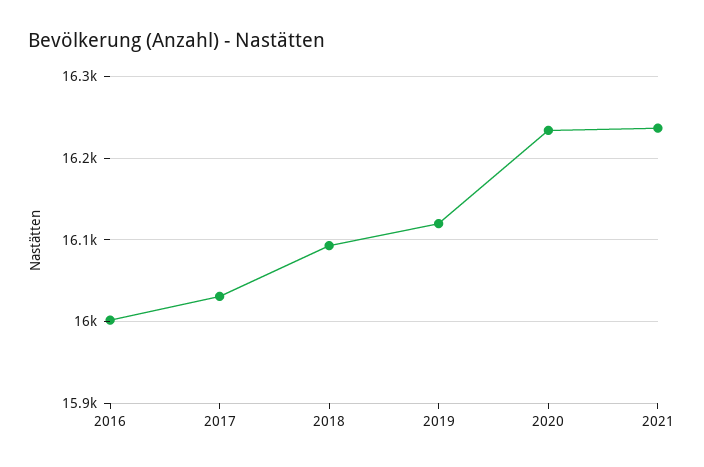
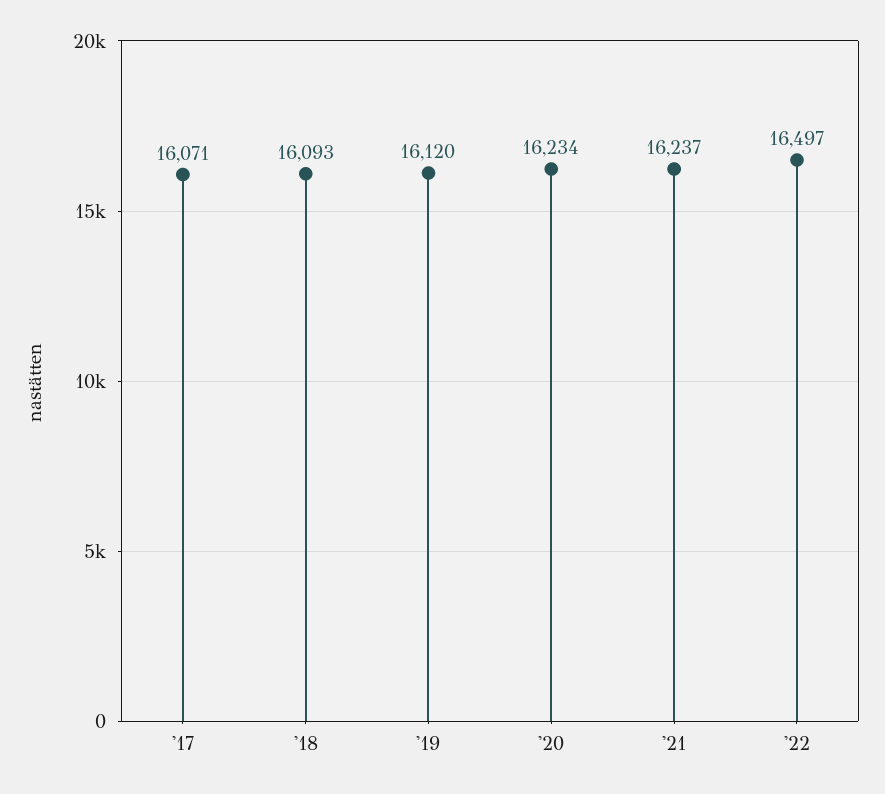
2016: 16000 -> none
2017: 16030 -> 16071
'22: none -> 16497

